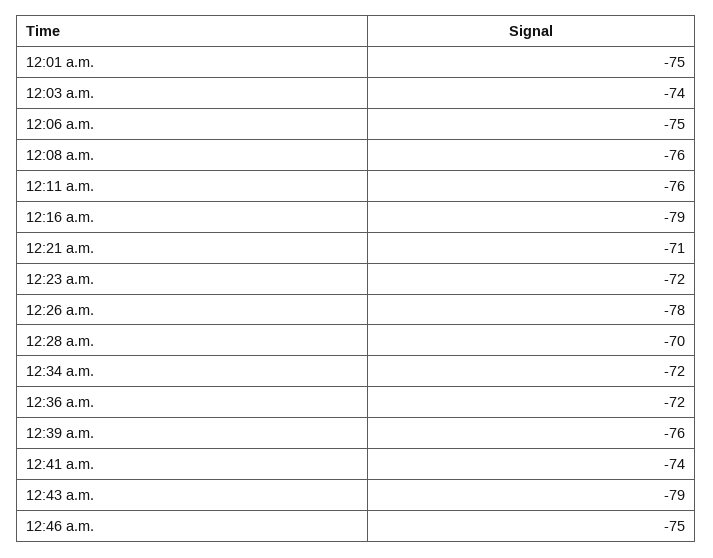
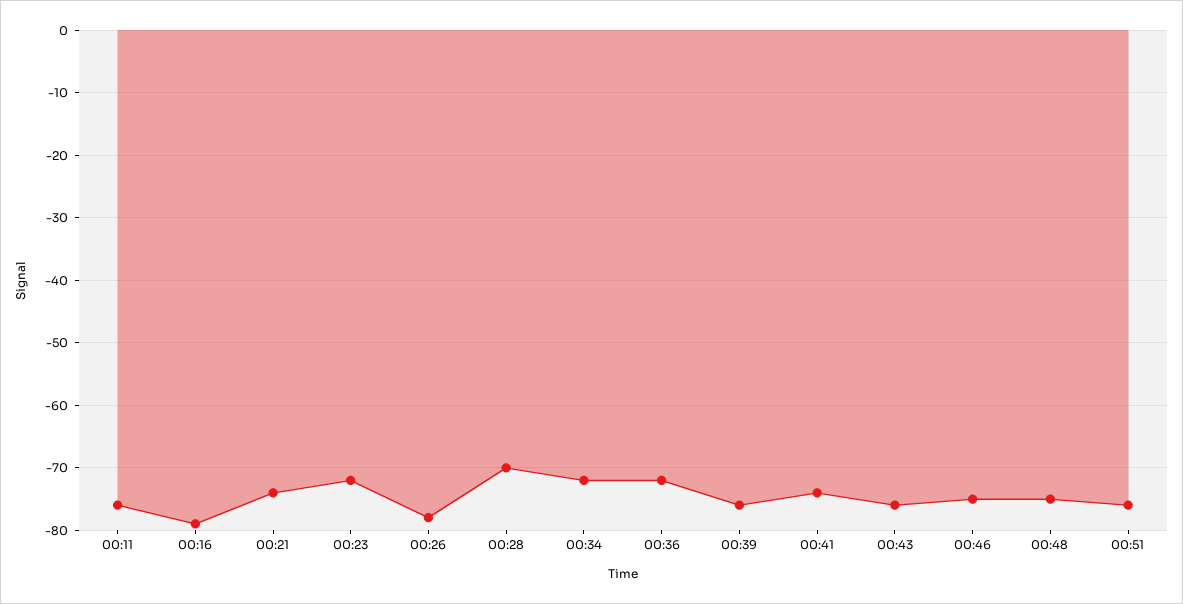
12:01 a.m.: -75 -> none
12:03 a.m.: -74 -> none
12:06 a.m.: -75 -> none
12:08 a.m.: -76 -> none
12:21 a.m.: -71 -> -74
12:43 a.m.: -79 -> -76
00:48: none -> -75
00:51: none -> -76

